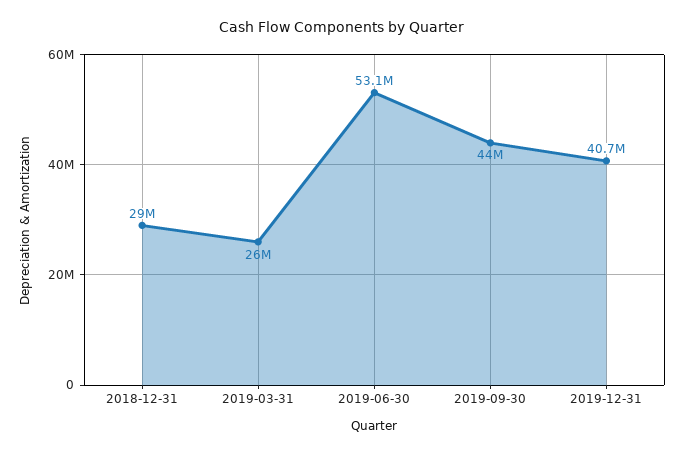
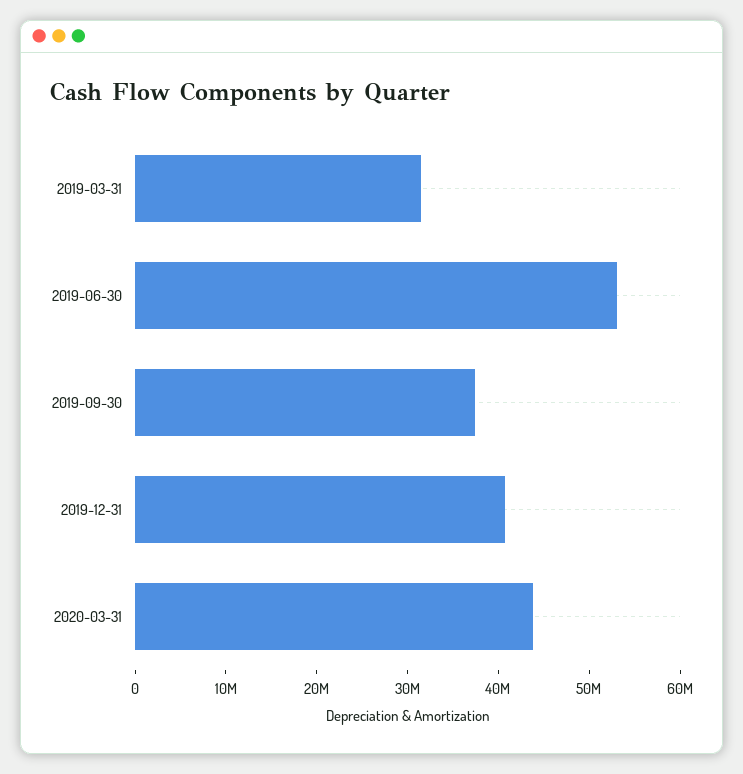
2018-12-31: 29000000 -> none
2019-03-31: 26000000 -> 32000000
2019-09-30: 44000000 -> 38000000
2020-03-31: none -> 44000000

